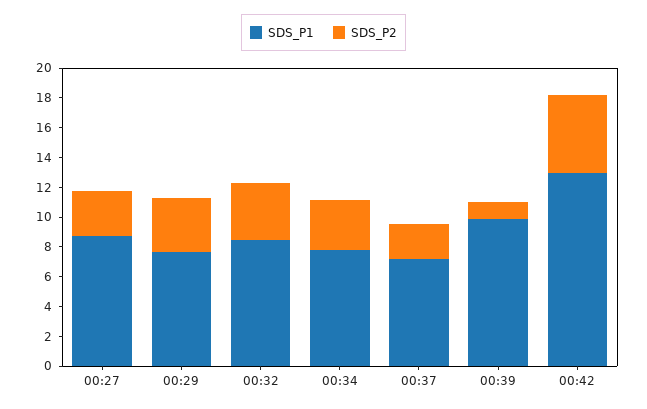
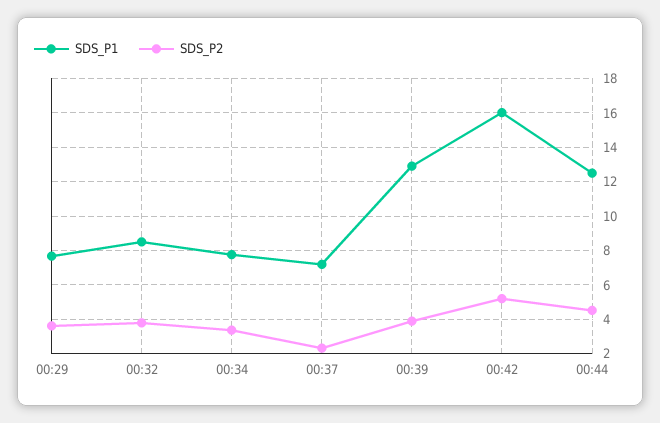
SDS_P1, 00:27: 9 -> none
SDS_P2, 00:27: 3 -> none
SDS_P1, 00:39: 10 -> 13
SDS_P2, 00:39: 1 -> 4
SDS_P1, 00:42: 13 -> 16
SDS_P1, 00:44: none -> 12.5
SDS_P2, 00:44: none -> 4.5

